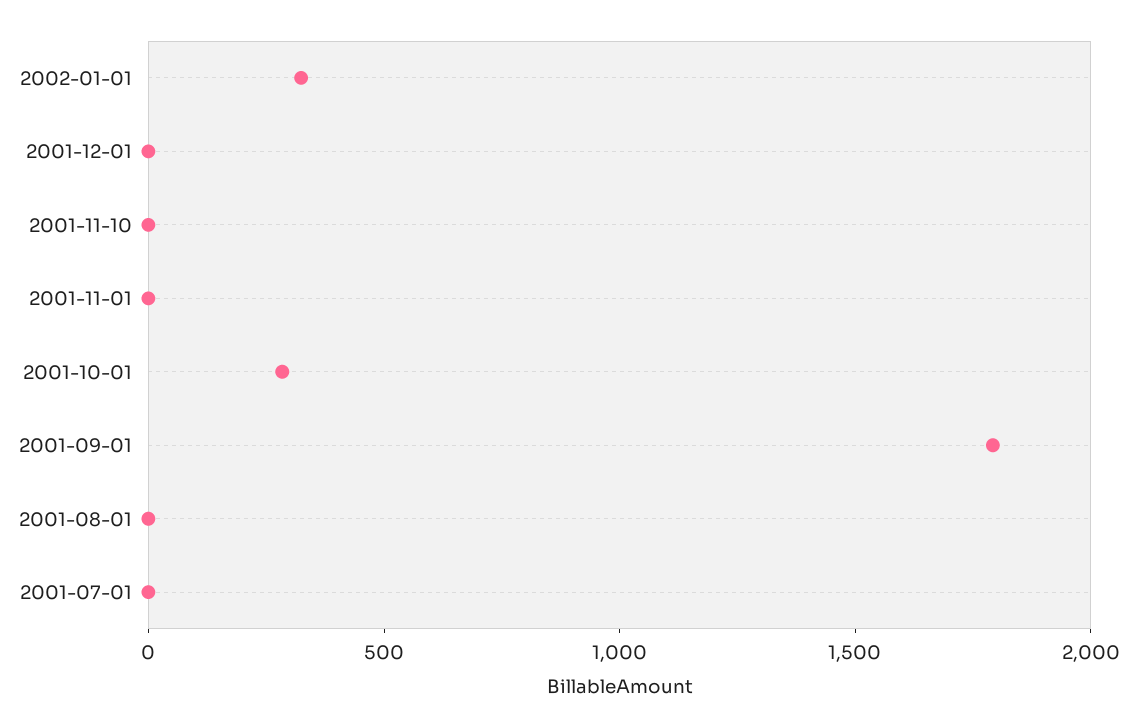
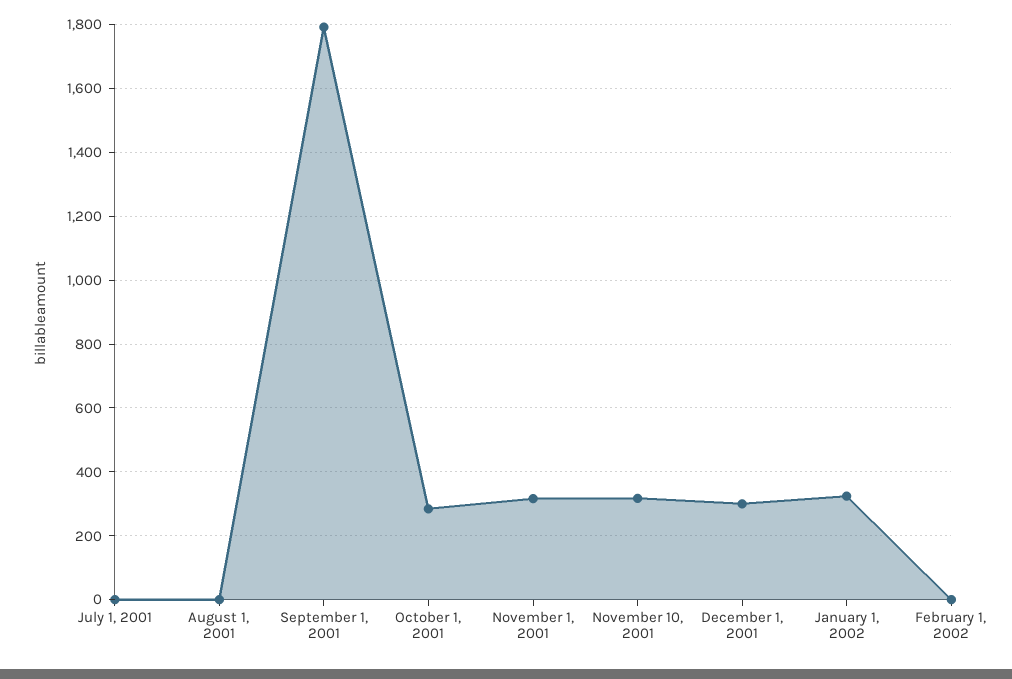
2001-12-01: 0 -> 300
2001-11-10: 0 -> 320
2001-11-01: 0 -> 320
February 1, 2002: none -> 0

